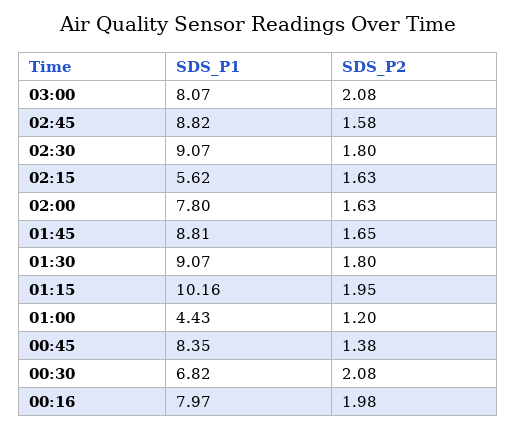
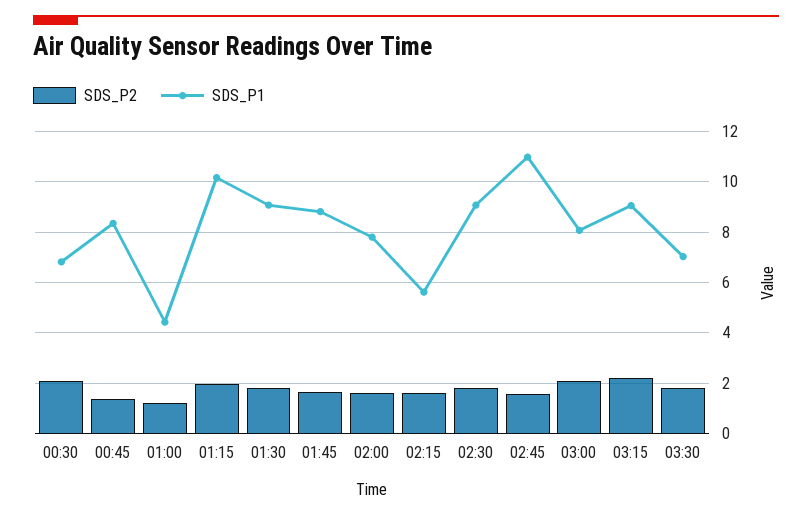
SDS_P1, 02:45: 8.82 -> 11
SDS_P1, 00:16: 7.97 -> none
SDS_P2, 00:16: 1.98 -> none
SDS_P2, 03:15: none -> 2.25
SDS_P1, 03:15: none -> 9
SDS_P2, 03:30: none -> 1.75
SDS_P1, 03:30: none -> 7

